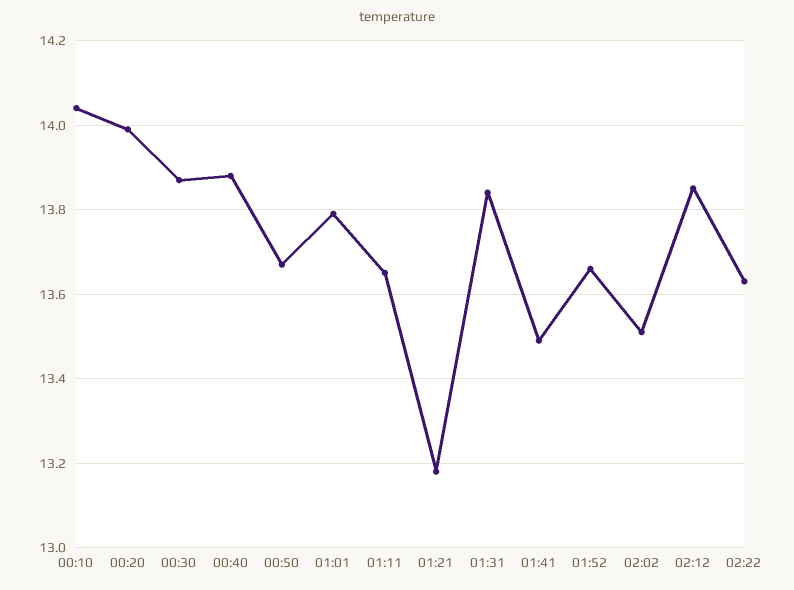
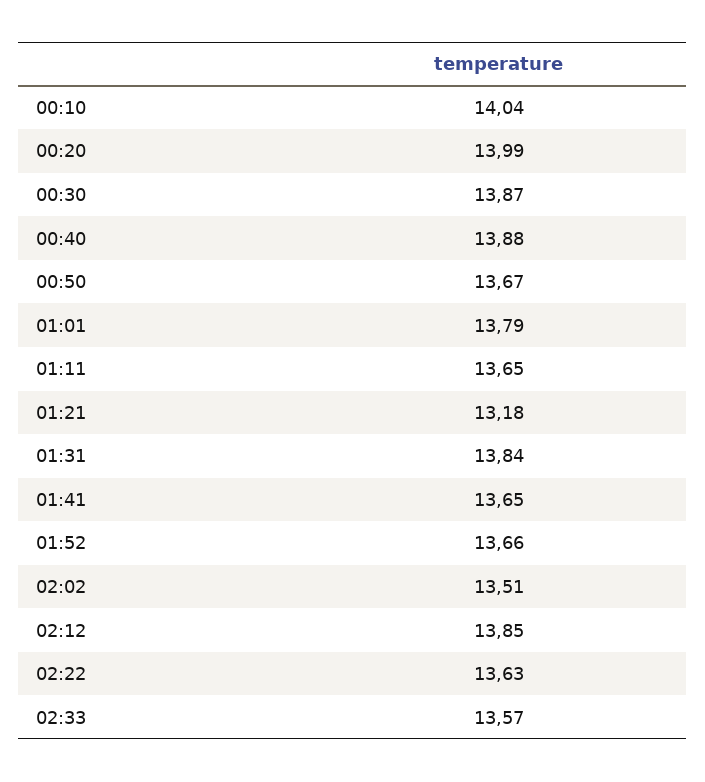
01:41: 13.5 -> 13.65
02:33: none -> 13.57

